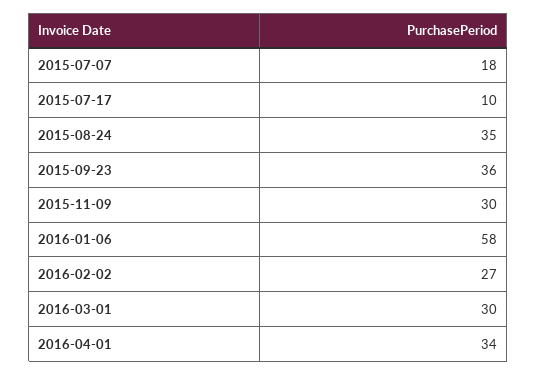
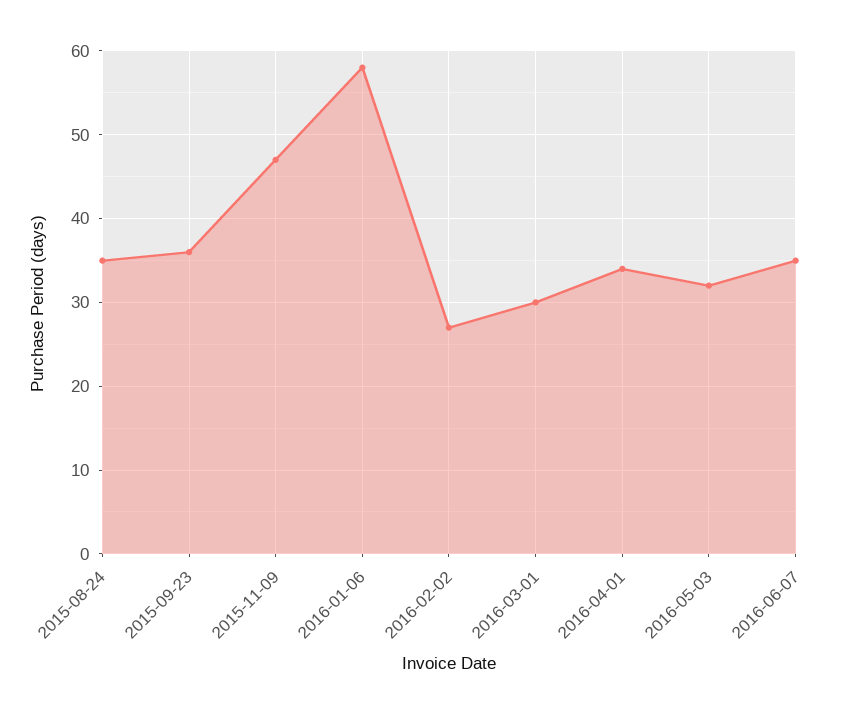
2015-07-07: 18 -> none
2015-07-17: 10 -> none
2015-11-09: 30 -> 47
2016-05-03: none -> 32
2016-06-07: none -> 35

